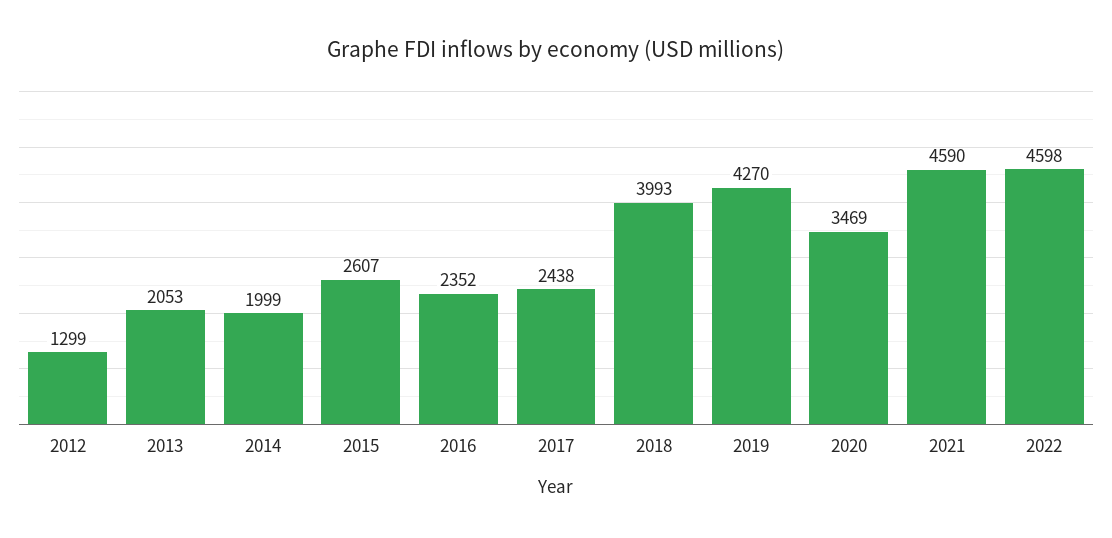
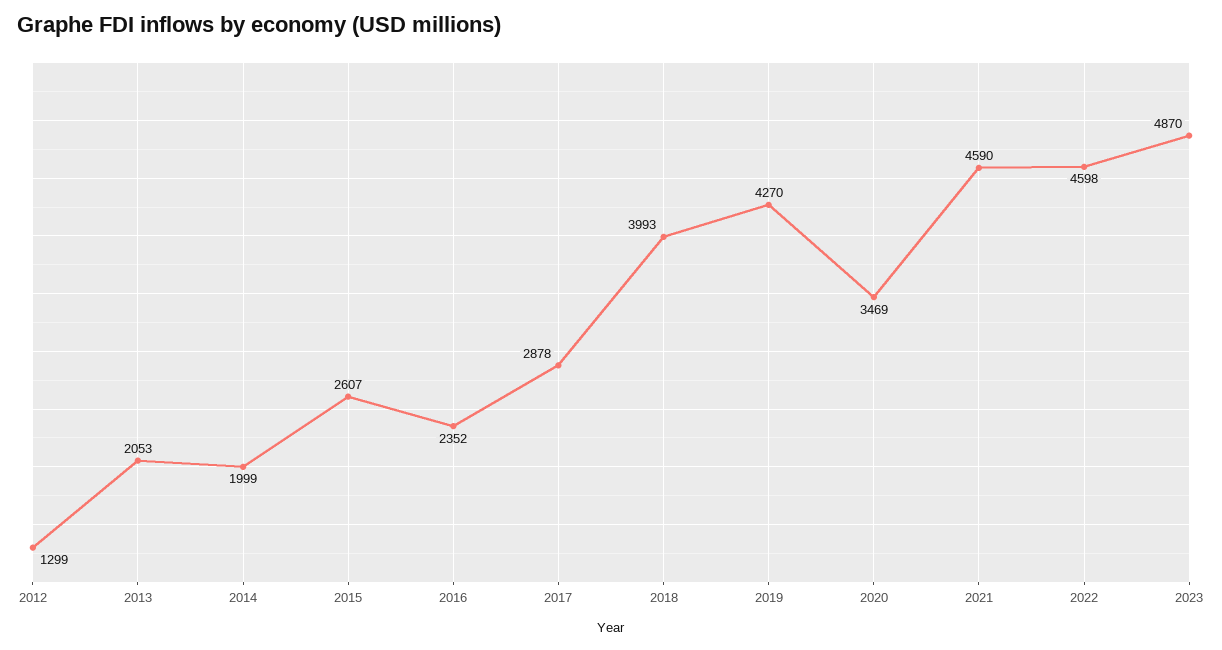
2017: 2438 -> 2878
2023: none -> 4870

